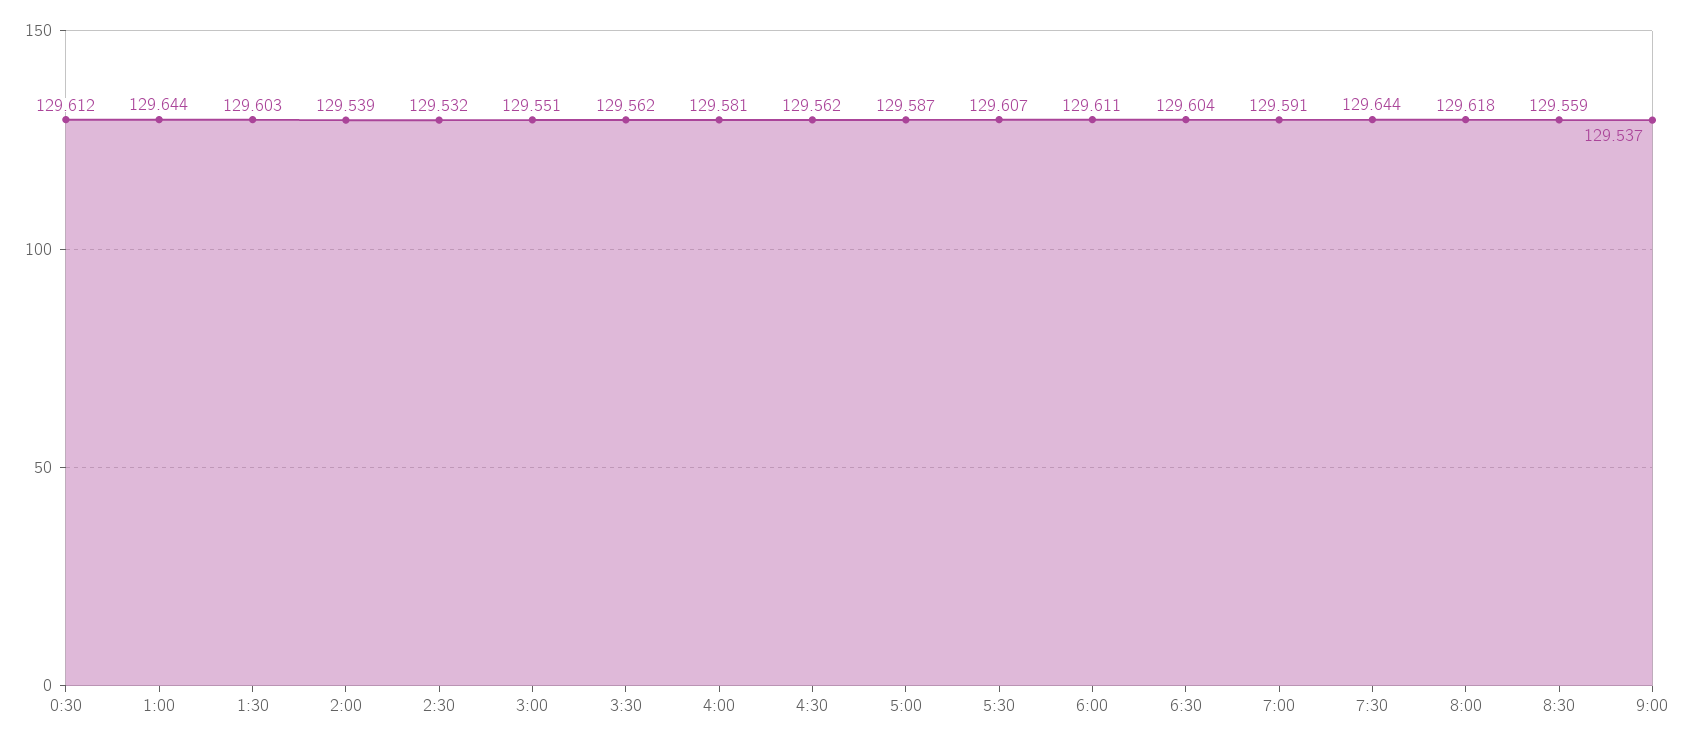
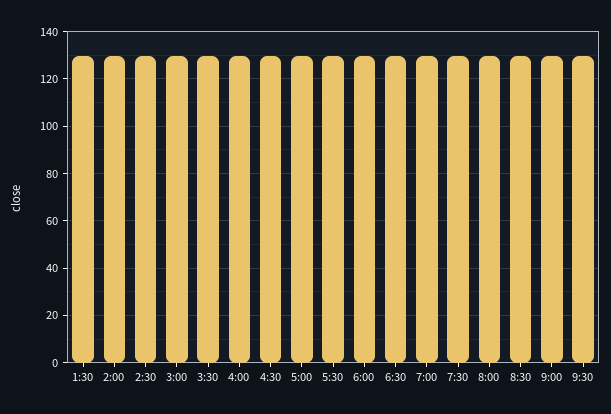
0:30: 129.612 -> none
1:00: 129.644 -> none
9:30: none -> 130

